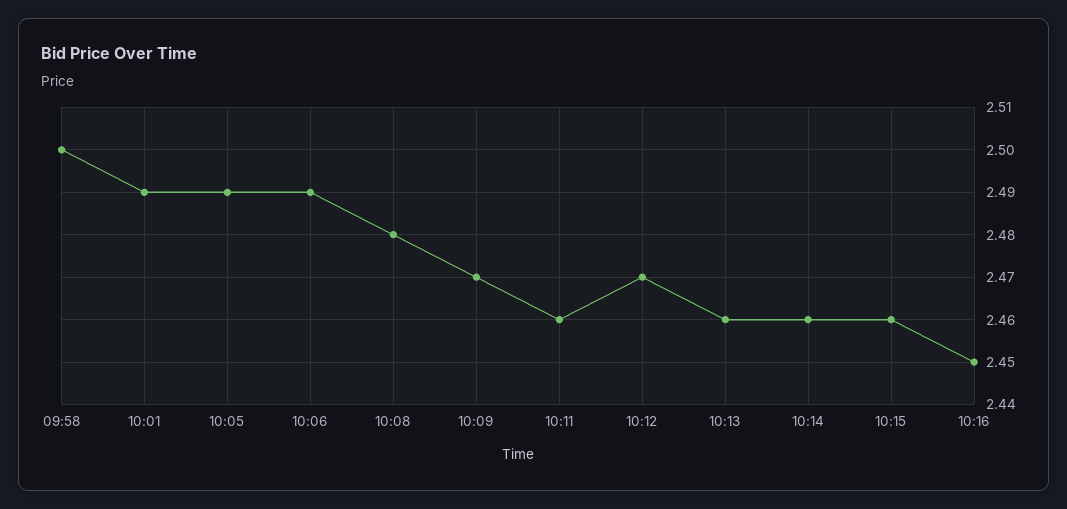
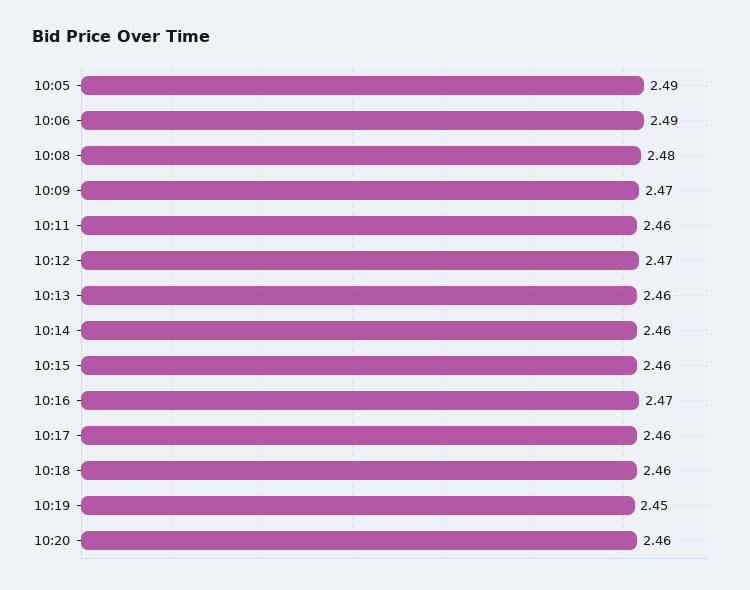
09:58: 2.5 -> none
10:01: 2.49 -> none
10:16: 2.45 -> 2.47
10:17: none -> 2.46
10:18: none -> 2.46
10:19: none -> 2.45
10:20: none -> 2.46

